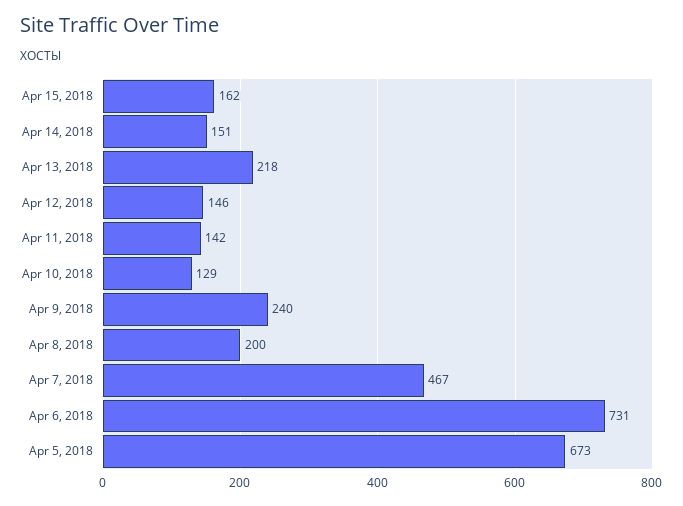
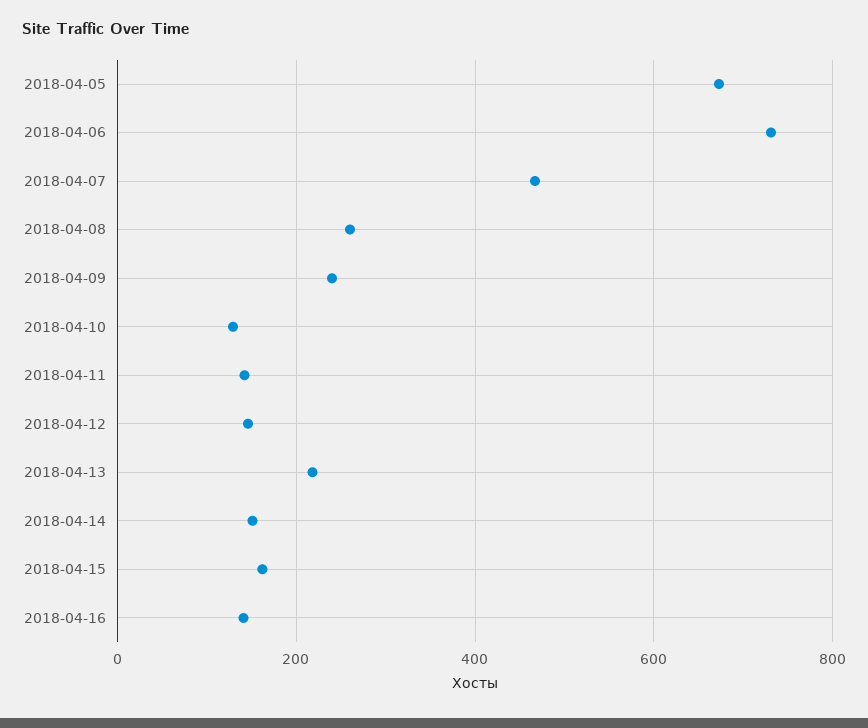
Apr 8, 2018: 200 -> 260
2018-04-16: none -> 140

